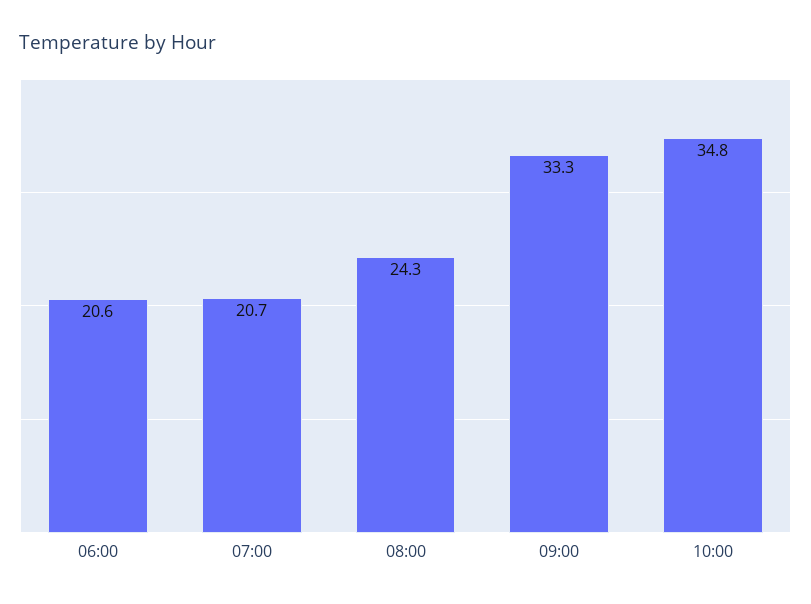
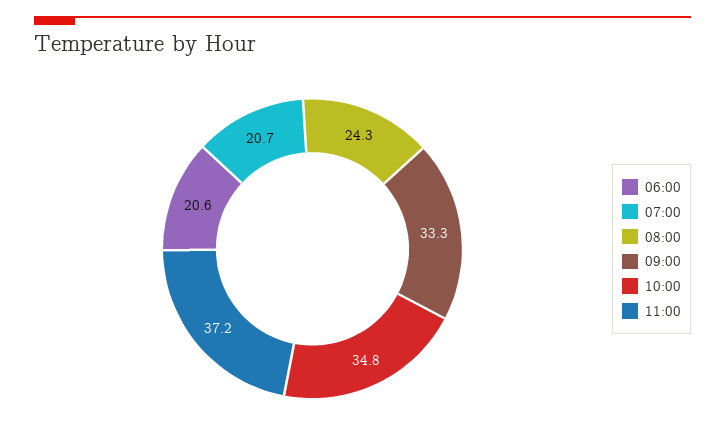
11:00: none -> 37.2

